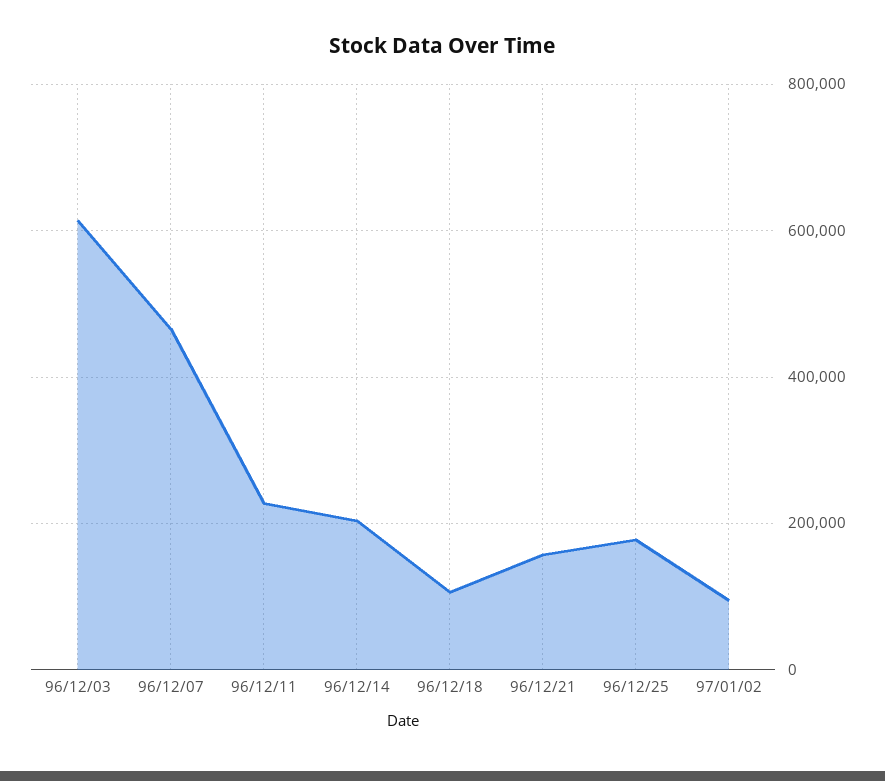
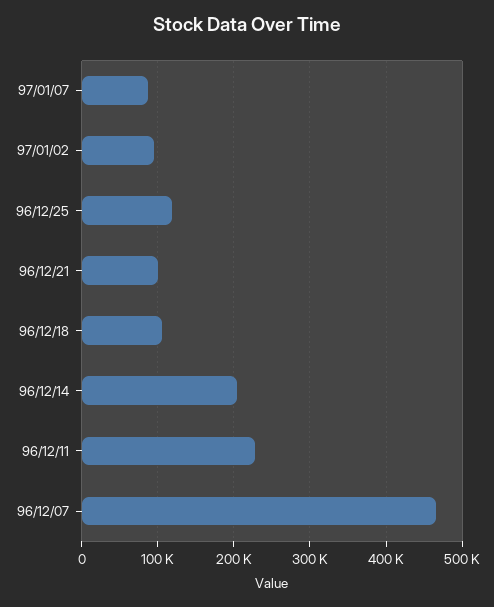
96/12/03: 620000 -> none
96/12/21: 160000 -> 100000
96/12/25: 180000 -> 120000
97/01/07: none -> 90000

